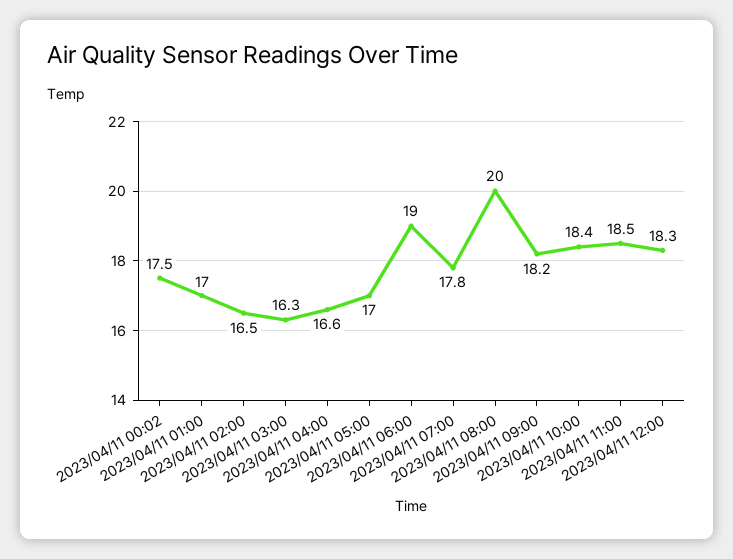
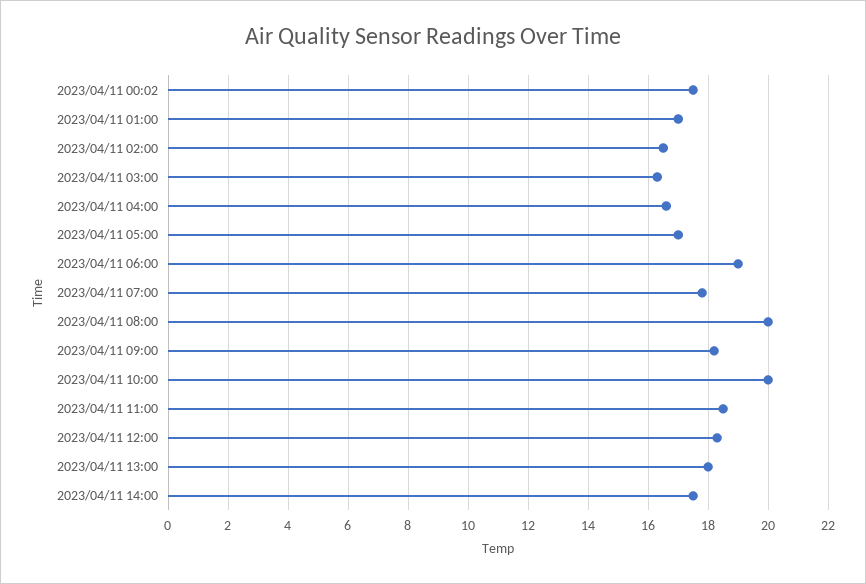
2023/04/11 10:00: 18.4 -> 20
2023/04/11 13:00: none -> 18
2023/04/11 14:00: none -> 17.5

